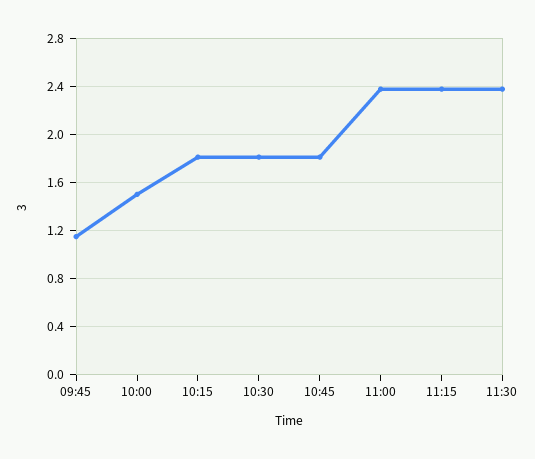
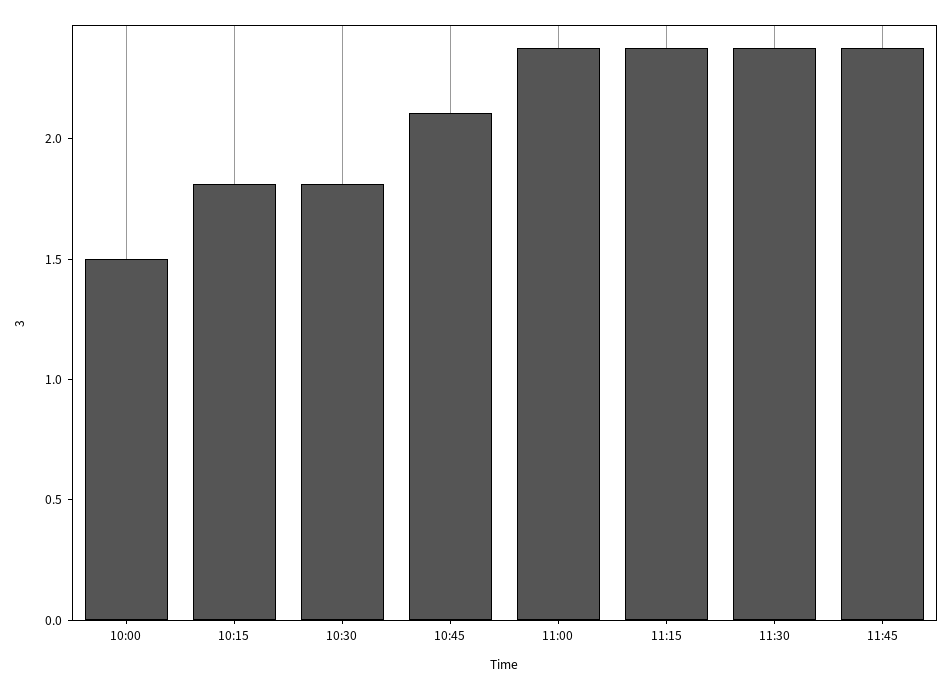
09:45: 1.15 -> none
10:45: 1.8 -> 2.1
11:45: none -> 2.4

